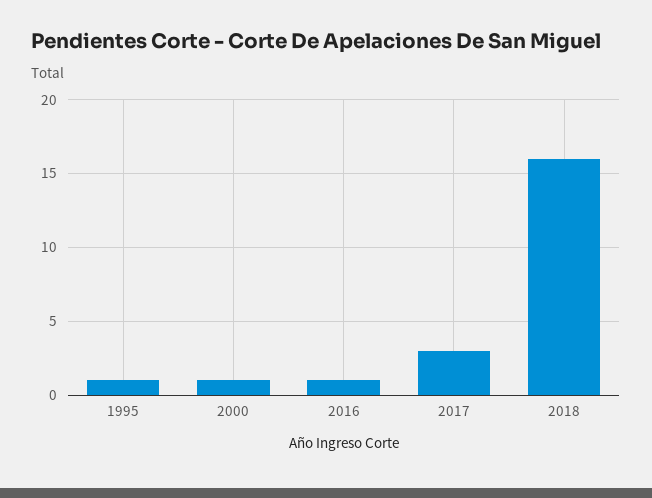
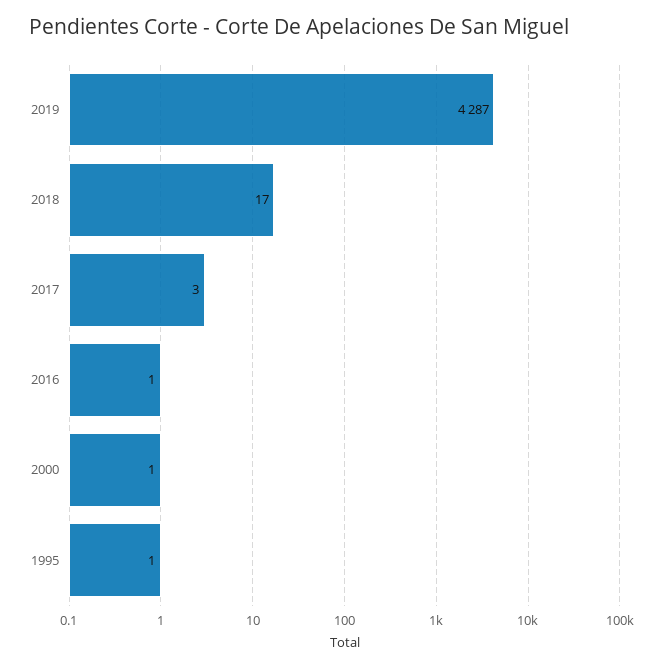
2018: 16 -> 17
2019: none -> 4287

